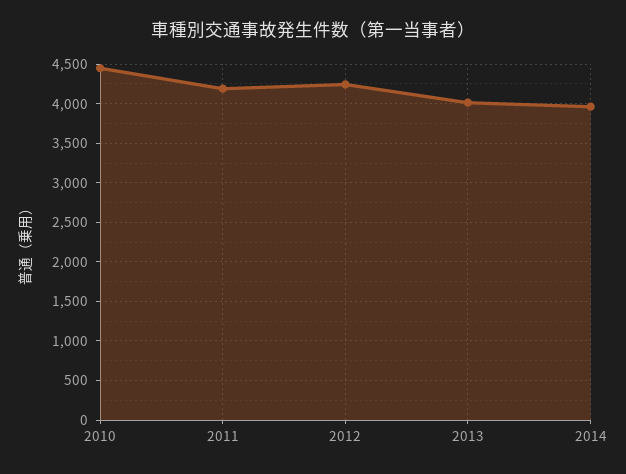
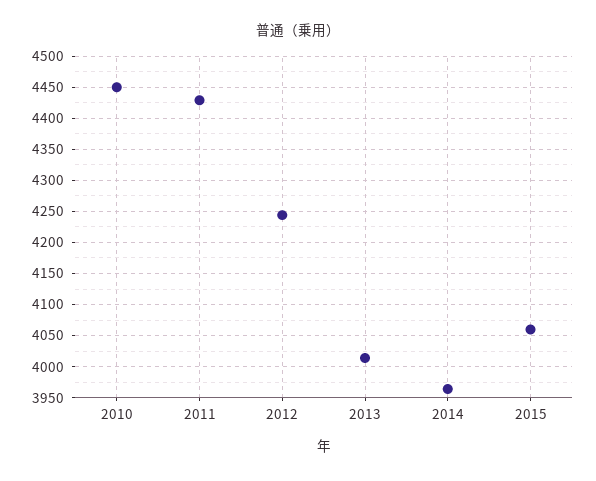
2011: 4200 -> 4430
2015: none -> 4060

